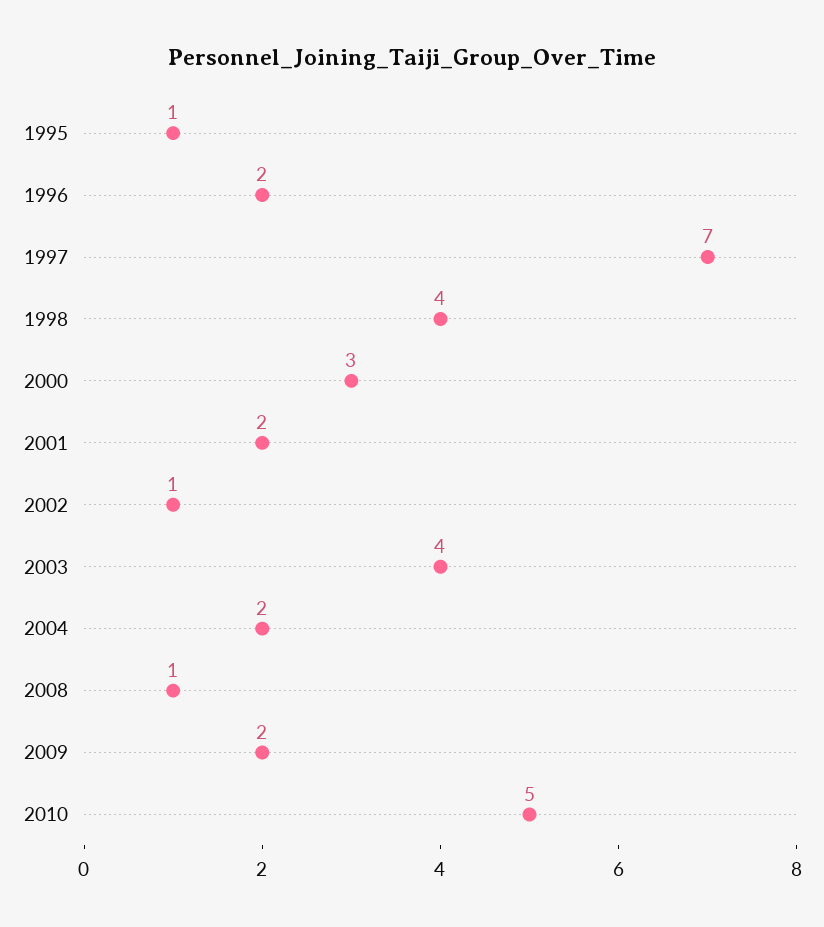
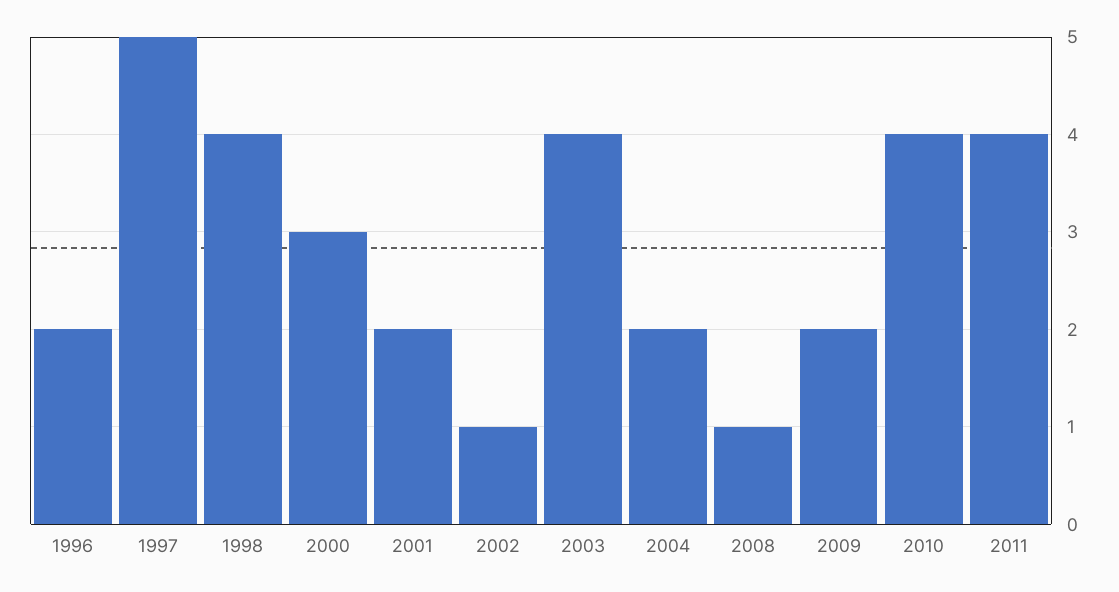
1995: 1 -> none
1997: 7 -> 5
2010: 5 -> 4
2011: none -> 4

